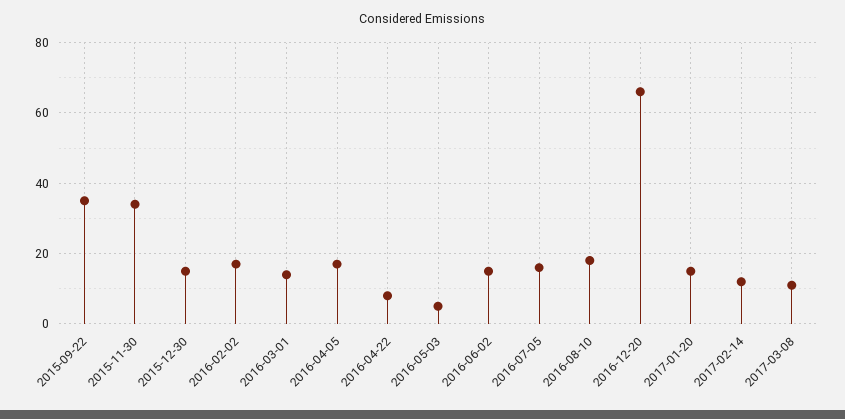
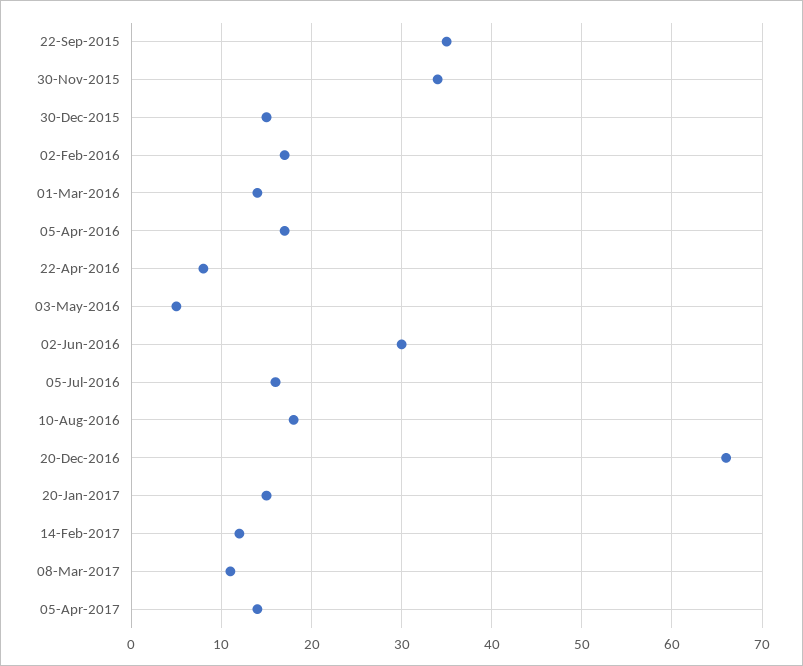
2016-06-02: 15 -> 30
05-Apr-2017: none -> 14

